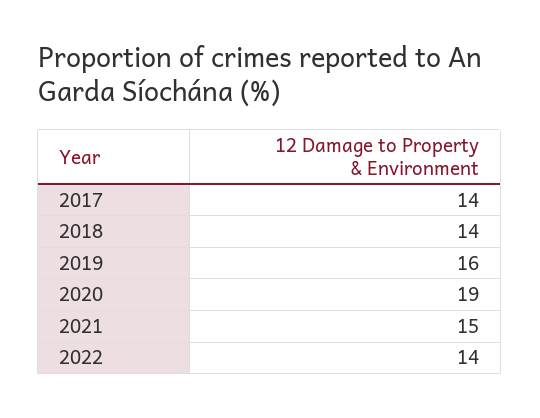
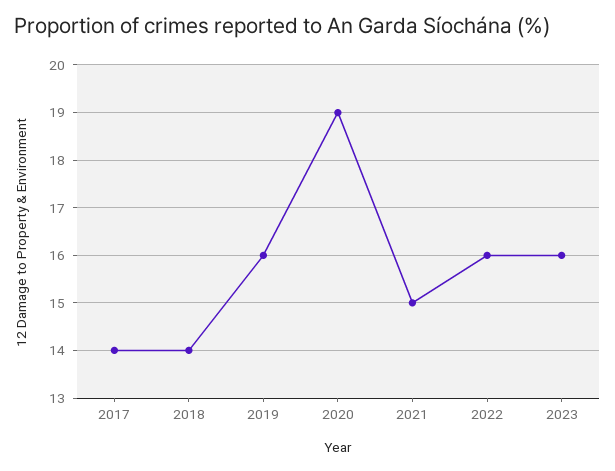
2022: 14 -> 16
2023: none -> 16

